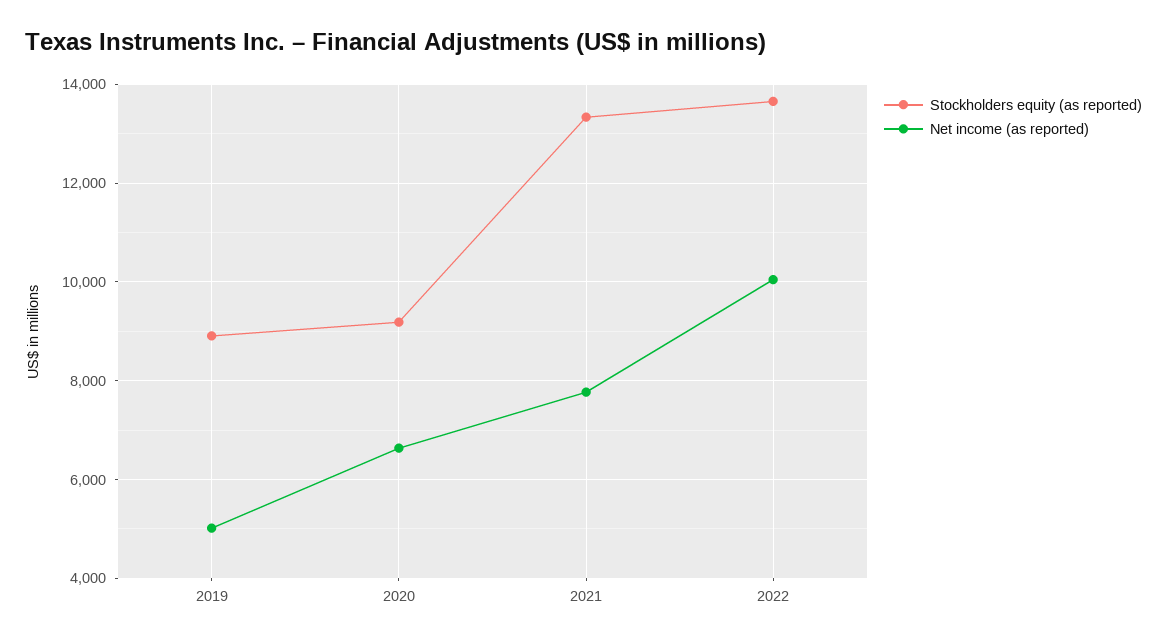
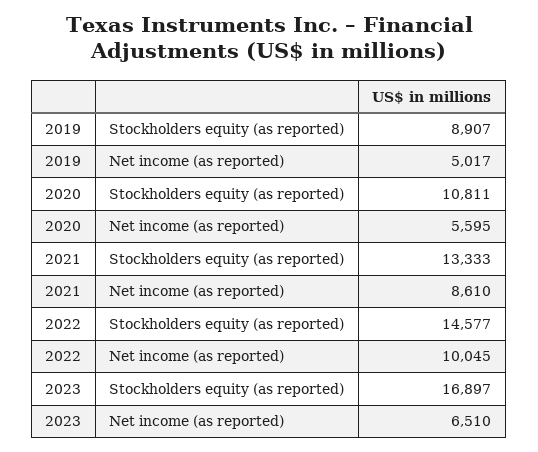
Stockholders equity (as reported), 2020: 9200 -> 10811
Net income (as reported), 2020: 6600 -> 5595
Net income (as reported), 2021: 7800 -> 8610
Stockholders equity (as reported), 2022: 13600 -> 14577
Stockholders equity (as reported), 2023: none -> 16897
Net income (as reported), 2023: none -> 6510

